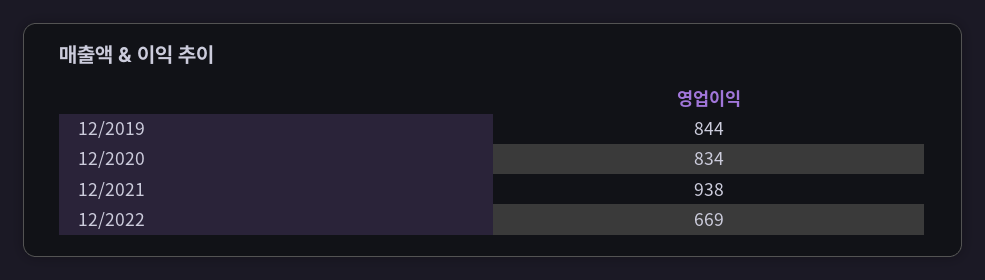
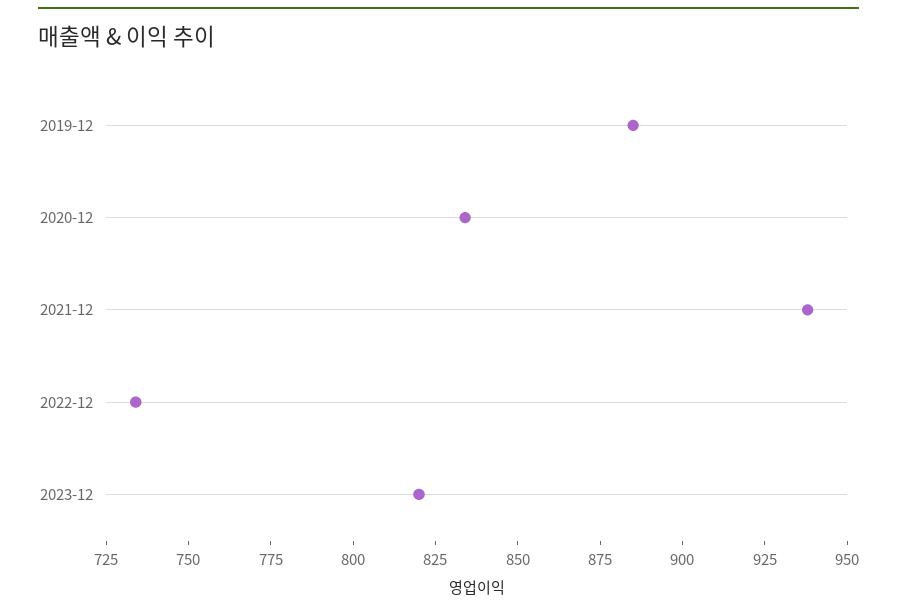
12/2019: 844 -> 885
12/2022: 669 -> 735
2023-12: none -> 820

